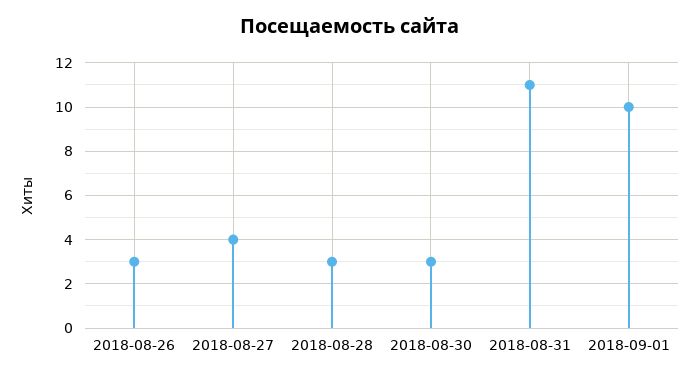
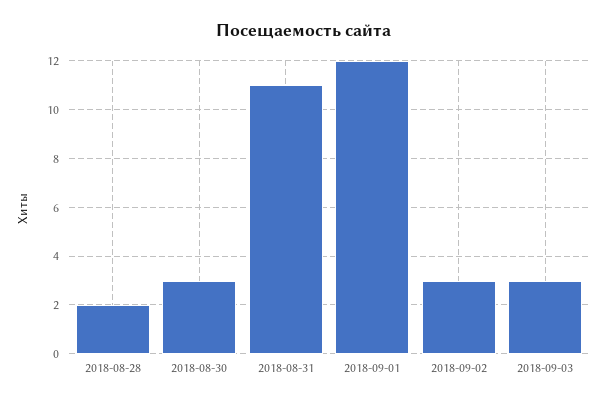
2018-08-26: 3 -> none
2018-08-27: 4 -> none
2018-08-28: 3 -> 2
2018-09-01: 10 -> 12
2018-09-02: none -> 3
2018-09-03: none -> 3

